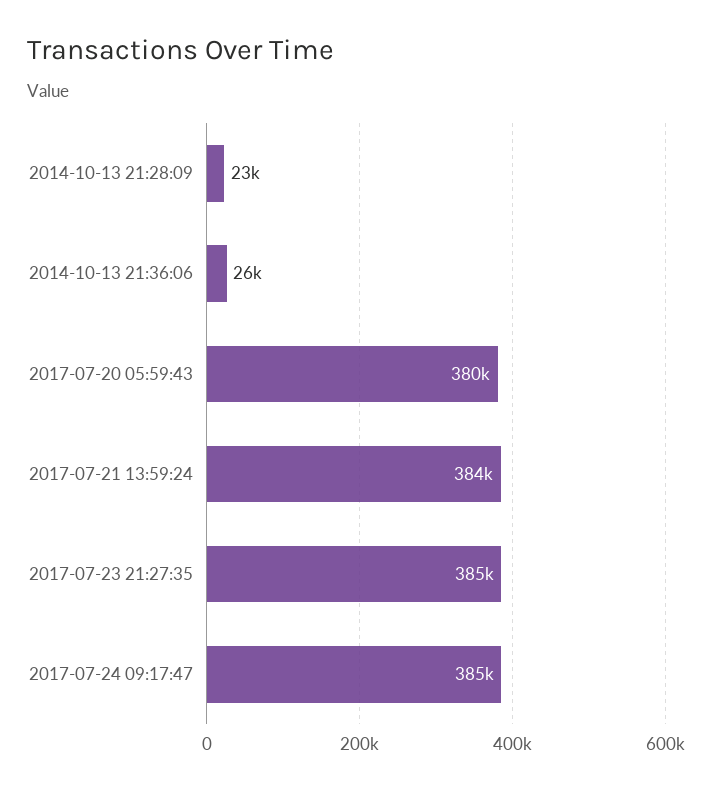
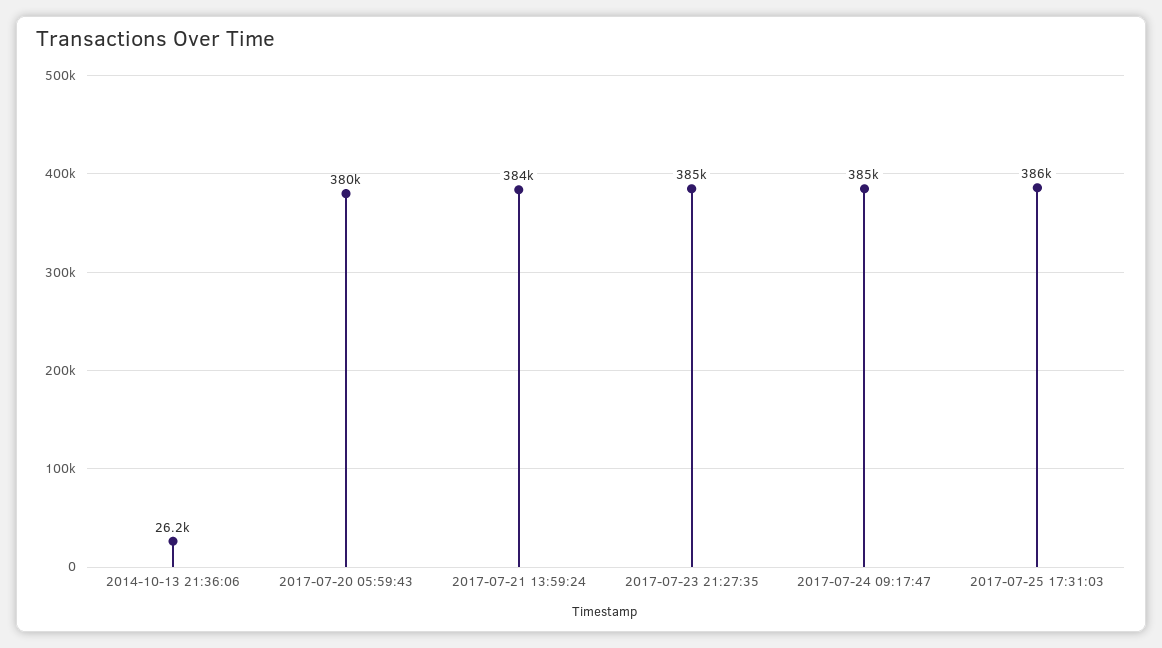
2014-10-13 21:28:09: 23000 -> none
2017-07-25 17:31:03: none -> 386000

